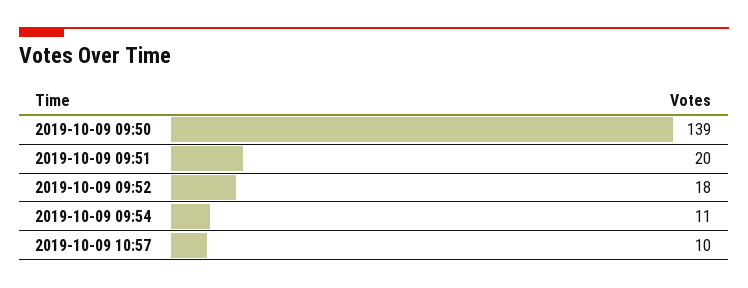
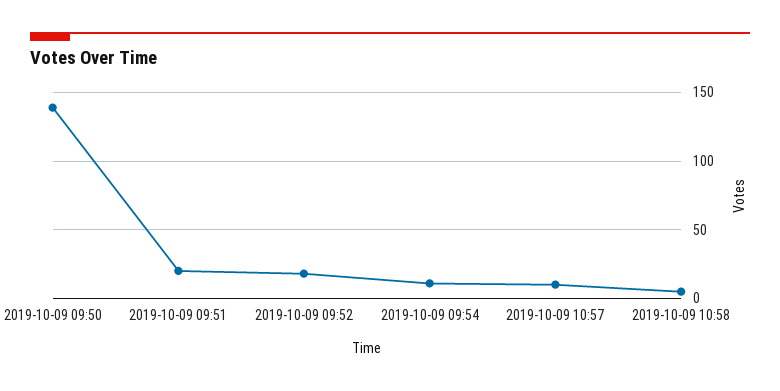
2019-10-09 10:58: none -> 5

